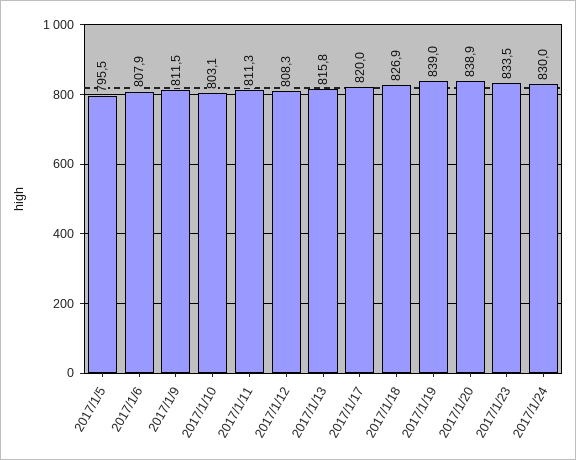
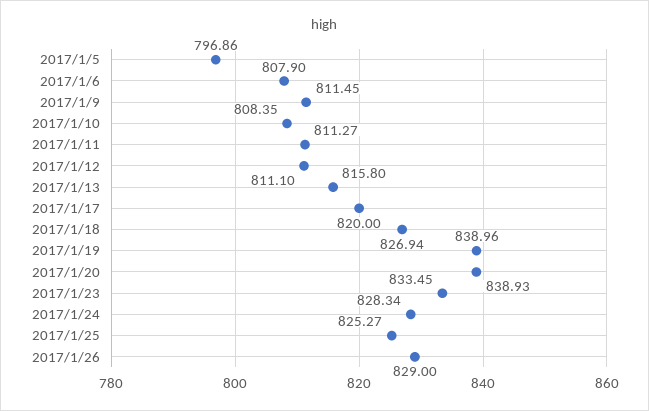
2017/1/5: 795.5 -> 796.86
2017/1/10: 803.1 -> 808.35
2017/1/12: 808.3 -> 811.1
2017/1/24: 830 -> 828.34
2017/1/25: none -> 825.27
2017/1/26: none -> 829

